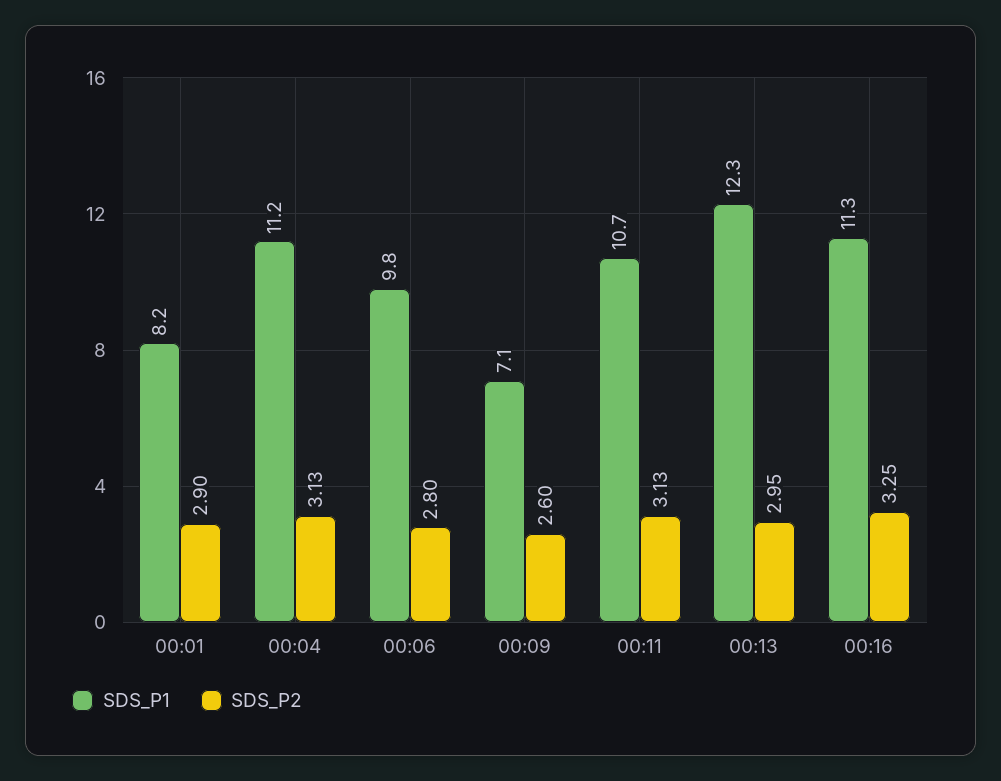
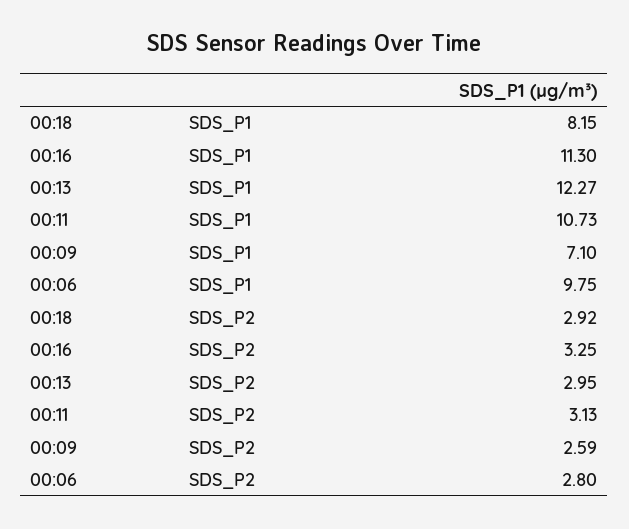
SDS_P1, 00:01: 8.2 -> none
SDS_P2, 00:01: 2.9 -> none
SDS_P1, 00:04: 11.2 -> none
SDS_P2, 00:04: 3.13 -> none
SDS_P2, 00:09: 2.6 -> 2.59
SDS_P1, 00:18: none -> 8.15
SDS_P2, 00:18: none -> 2.92

